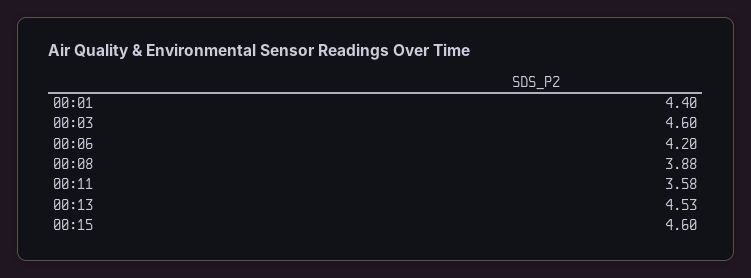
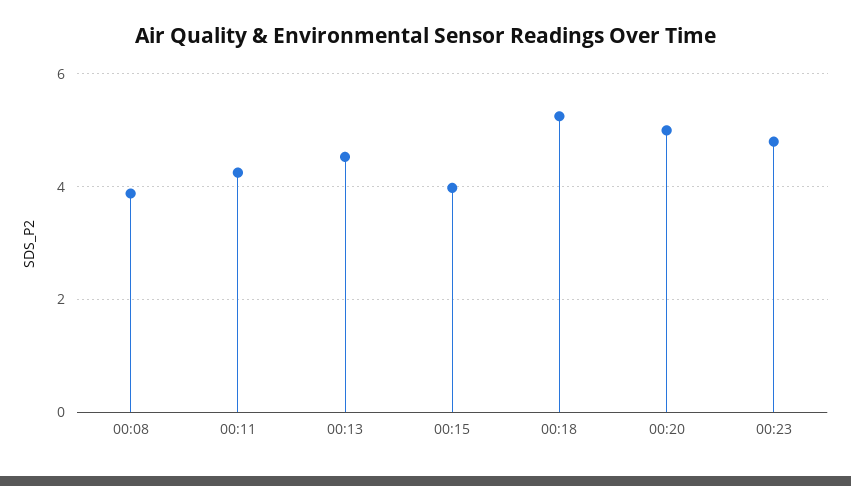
00:01: 4.4 -> none
00:03: 4.6 -> none
00:06: 4.2 -> none
00:11: 3.58 -> 4.2
00:15: 4.6 -> 4
00:18: none -> 5.2
00:20: none -> 5
00:23: none -> 4.8

